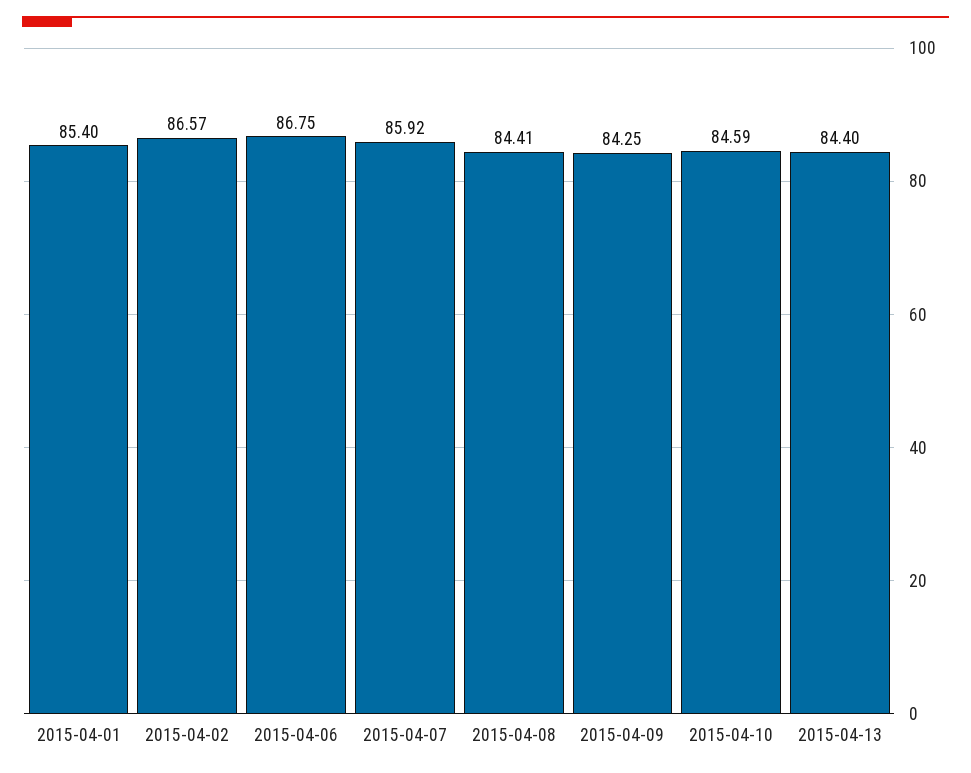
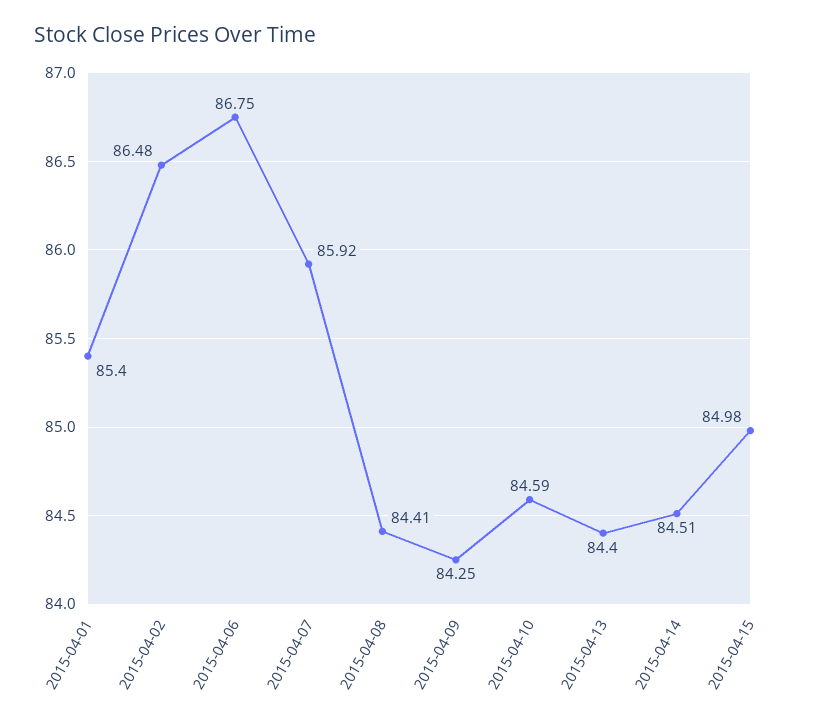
2015-04-02: 86.57 -> 86.48
2015-04-14: none -> 84.51
2015-04-15: none -> 84.98

